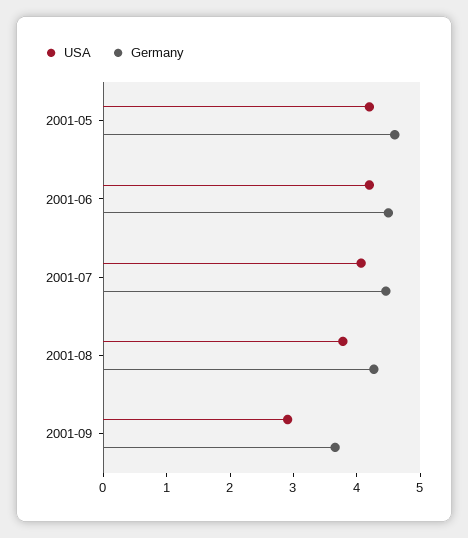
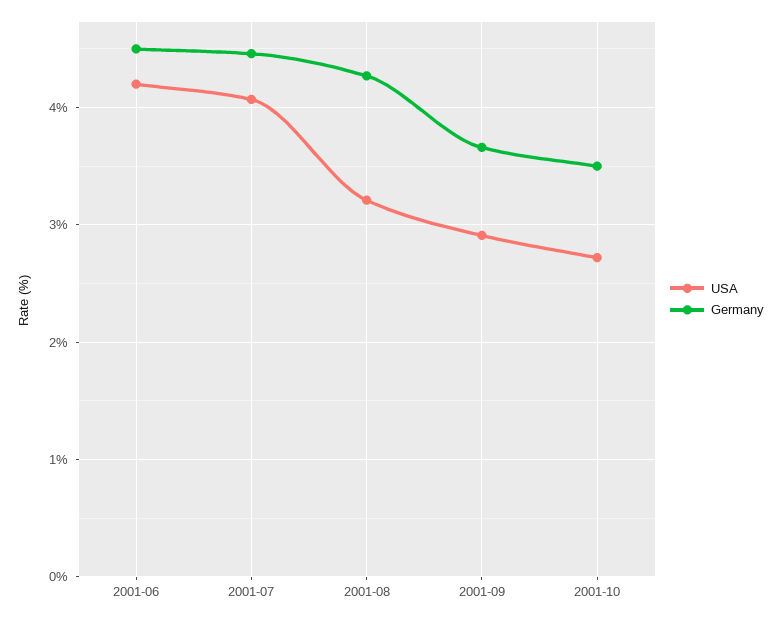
USA, 2001-05: 4.2 -> none
Germany, 2001-05: 4.6 -> none
USA, 2001-08: 3.8 -> 3.2
USA, 2001-10: none -> 2.7
Germany, 2001-10: none -> 3.5

